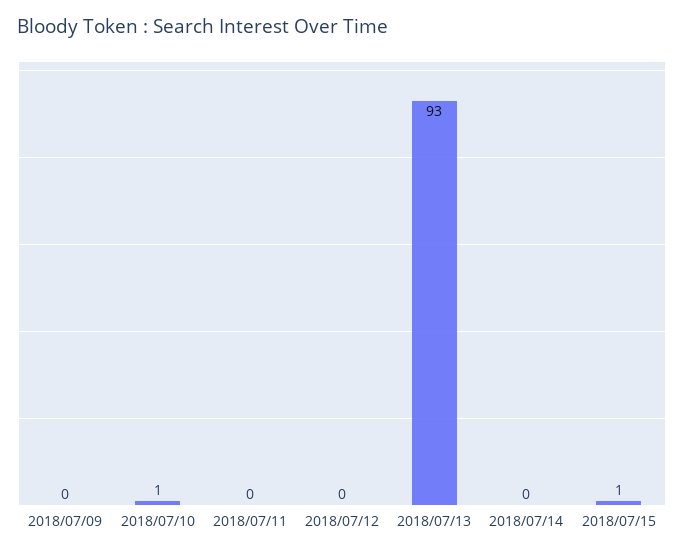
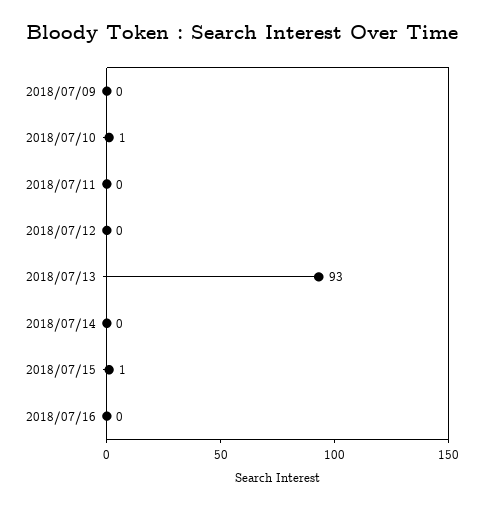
2018/07/16: none -> 0

